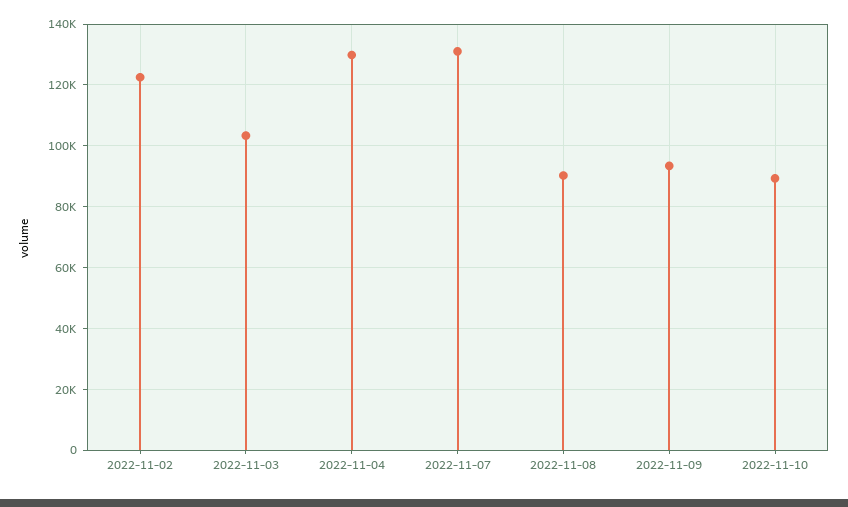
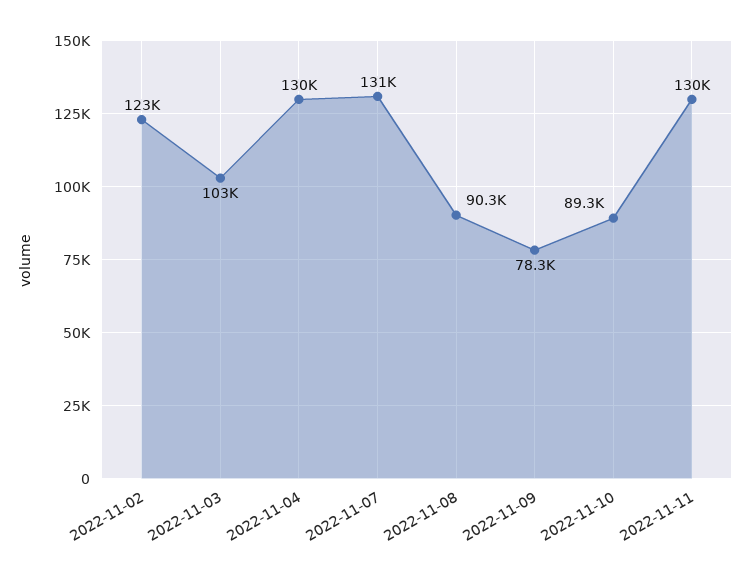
2022-11-09: 94000 -> 78300
2022-11-11: none -> 130000

